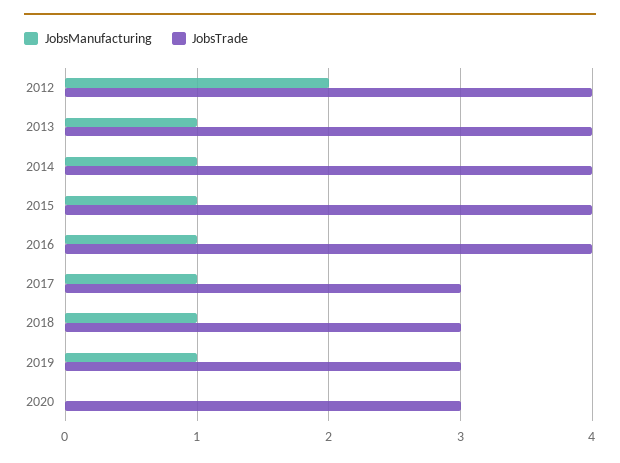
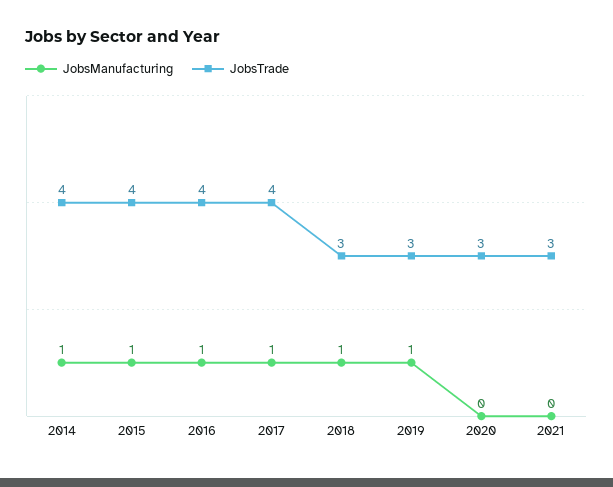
JobsManufacturing, 2012: 2 -> none
JobsTrade, 2012: 4 -> none
JobsManufacturing, 2013: 1 -> none
JobsTrade, 2013: 4 -> none
JobsTrade, 2017: 3 -> 4
JobsManufacturing, 2021: none -> 0
JobsTrade, 2021: none -> 3

